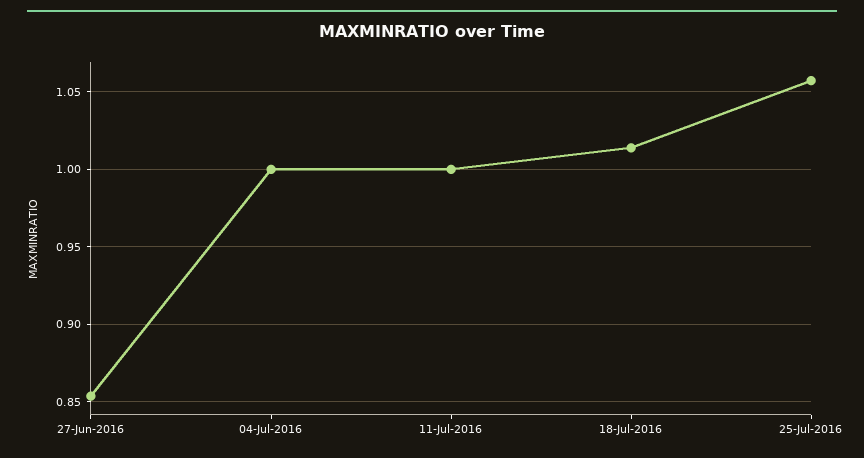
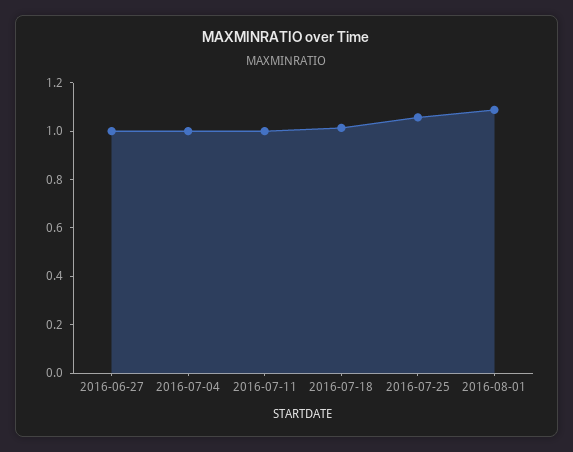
27-Jun-2016: 0.855 -> 1
2016-08-01: none -> 1.1

